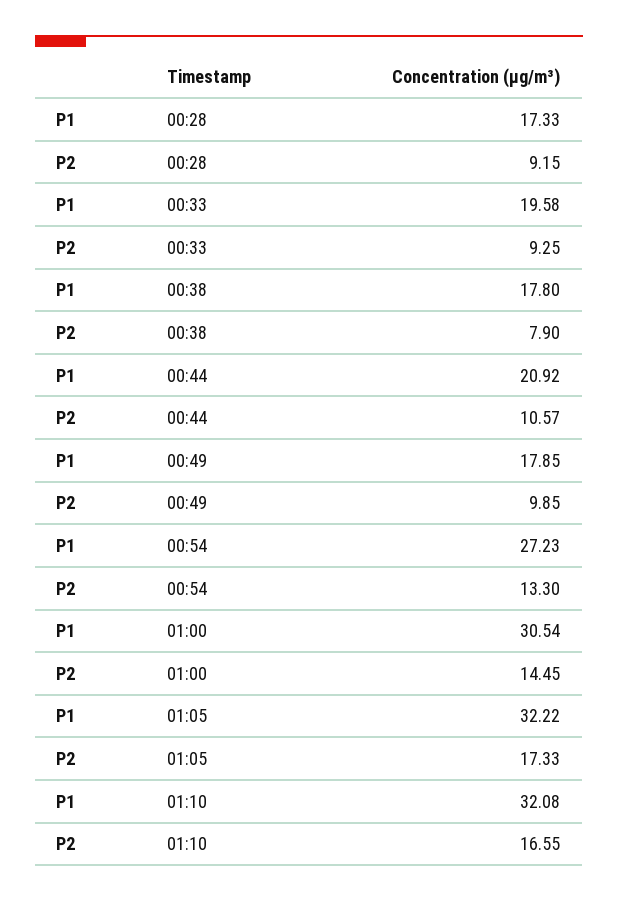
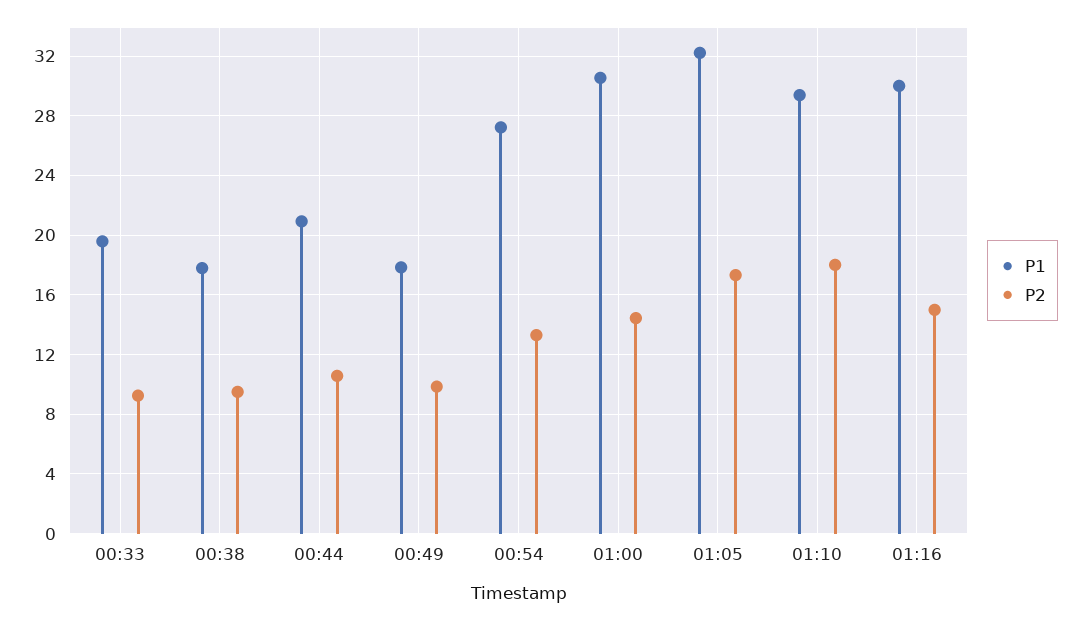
P1, 00:28: 17.33 -> none
P2, 00:28: 9.15 -> none
P2, 00:38: 7.9 -> 9.5
P1, 01:10: 32.08 -> 29.5
P2, 01:10: 16.55 -> 18
P1, 01:16: none -> 30
P2, 01:16: none -> 15

